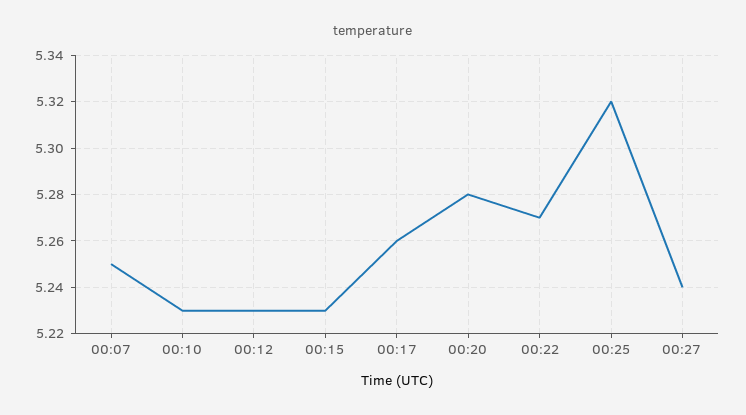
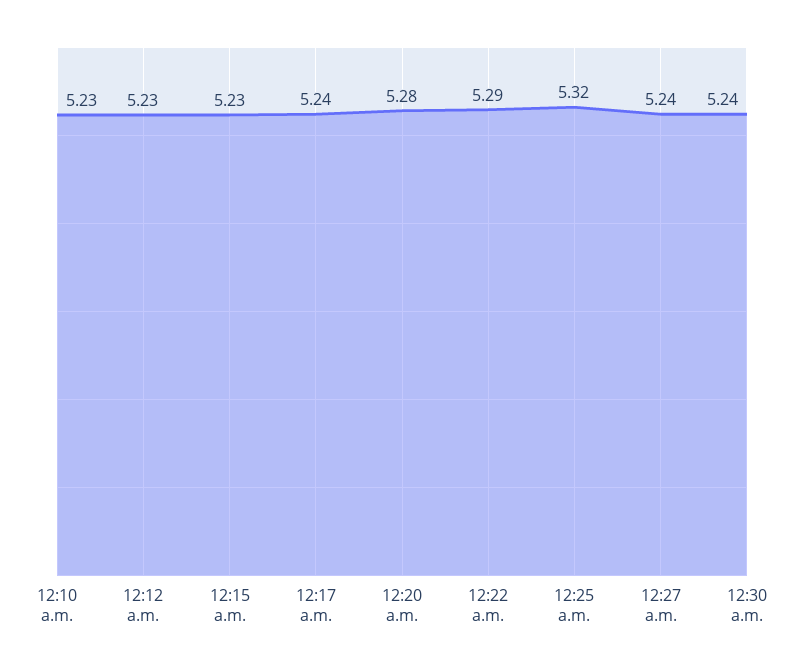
00:07: 5.25 -> none
00:17: 5.26 -> 5.24
00:22: 5.27 -> 5.29
12:30 a.m.: none -> 5.24

